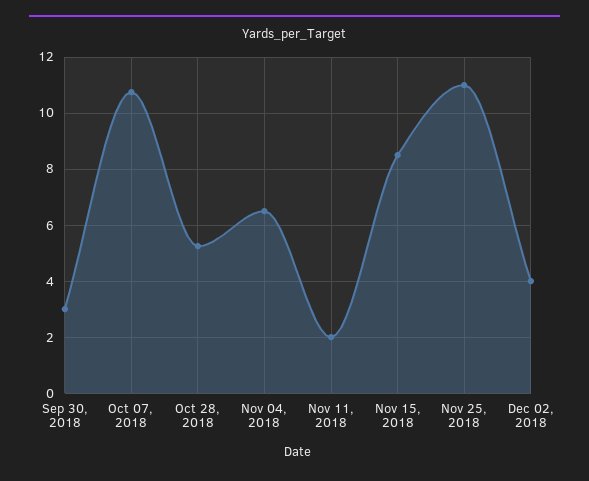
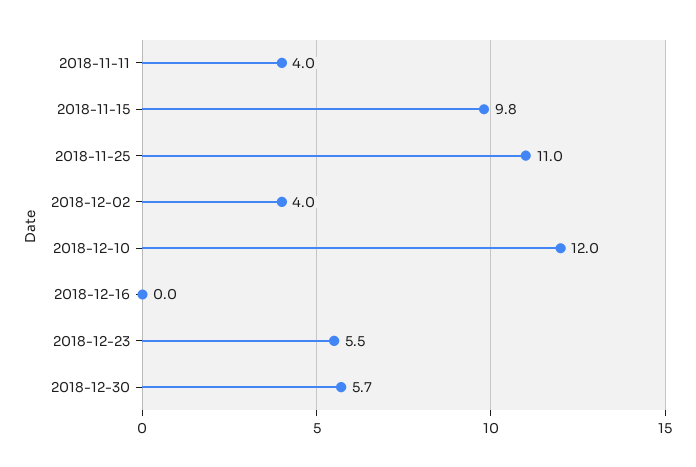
Sep 30, 2018: 3 -> none
Oct 07, 2018: 10.75 -> none
Oct 28, 2018: 5.25 -> none
Nov 04, 2018: 6.5 -> none
Nov 11, 2018: 2 -> 4
Nov 15, 2018: 8.5 -> 9.8
2018-12-10: none -> 12
2018-12-16: none -> 0
2018-12-23: none -> 5.5
2018-12-30: none -> 5.7

